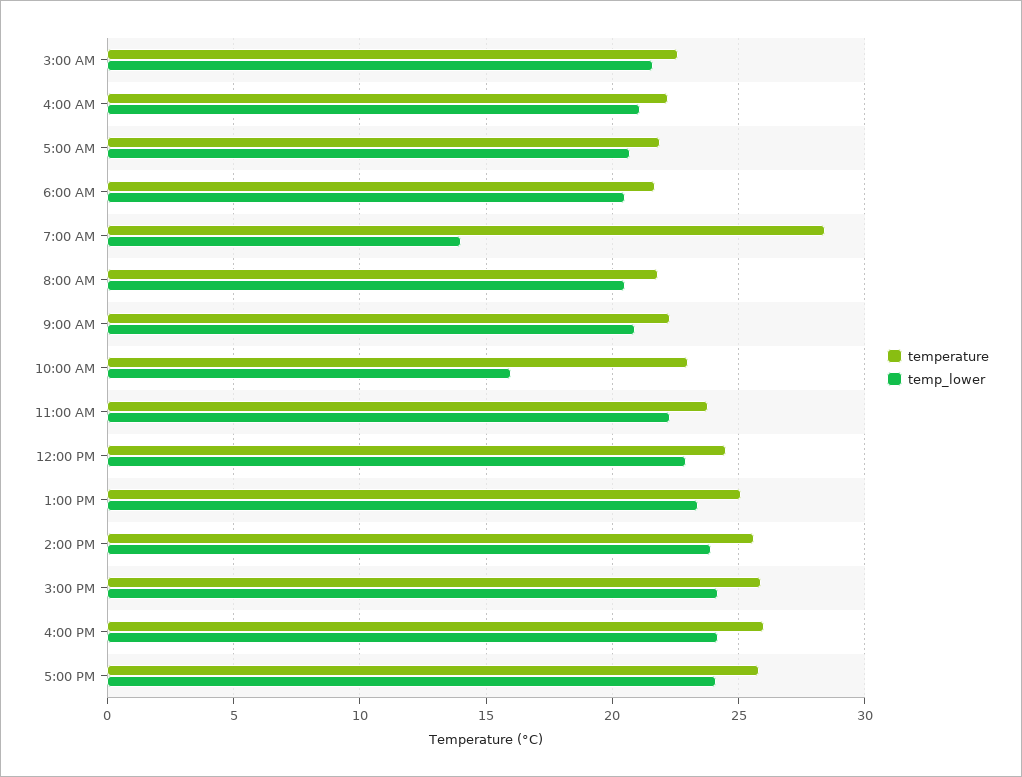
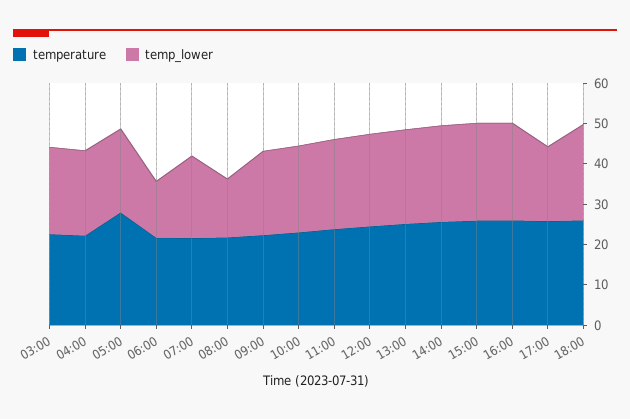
temperature, 5:00 AM: 22 -> 28
temp_lower, 6:00 AM: 20.5 -> 14
temperature, 7:00 AM: 28.5 -> 22
temp_lower, 7:00 AM: 14 -> 20
temp_lower, 8:00 AM: 20.5 -> 14
temp_lower, 10:00 AM: 16 -> 22
temp_lower, 5:00 PM: 24 -> 18
temperature, 18:00: none -> 26
temp_lower, 18:00: none -> 24

